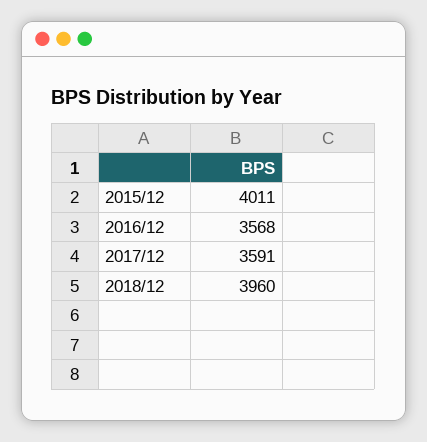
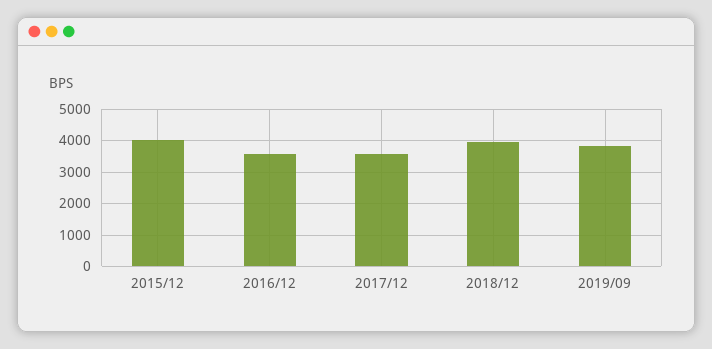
2019/09: none -> 3800

